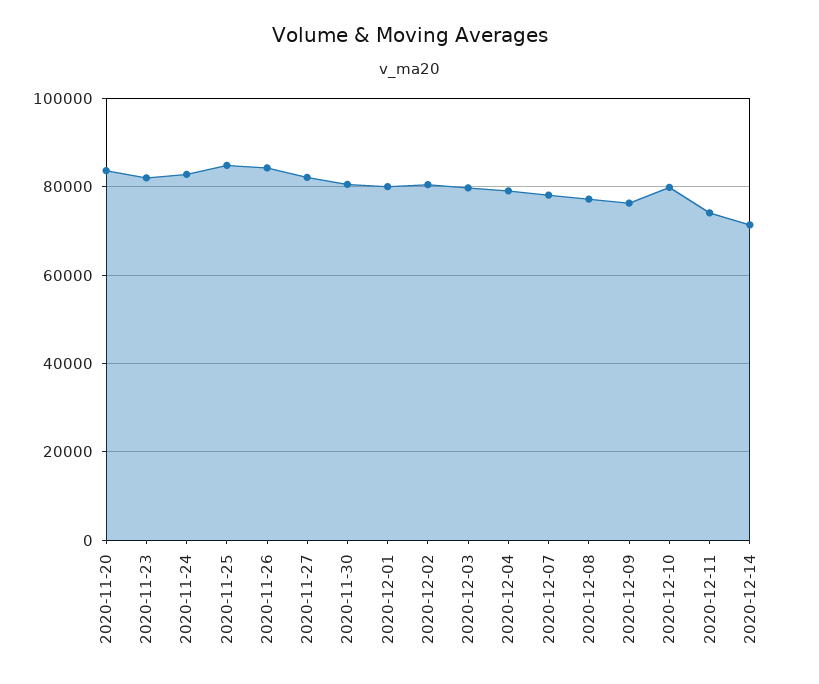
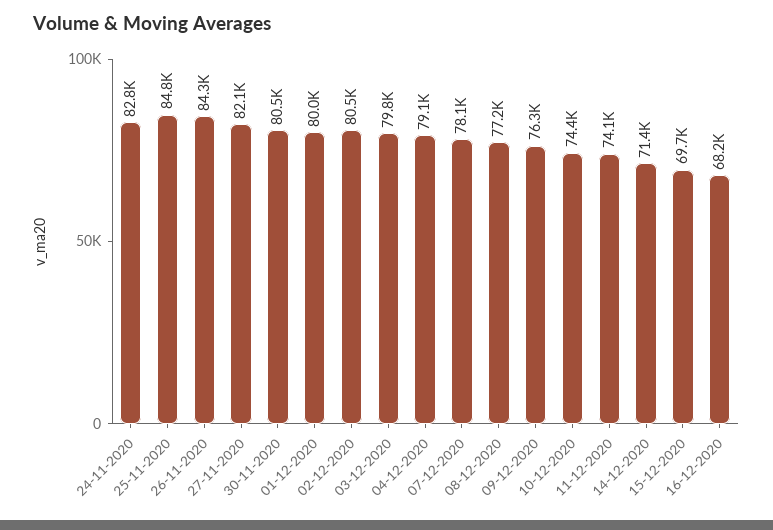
2020-11-20: 84000 -> none
2020-11-23: 82000 -> none
2020-12-10: 80000 -> 74400
15-12-2020: none -> 69700
16-12-2020: none -> 68200

